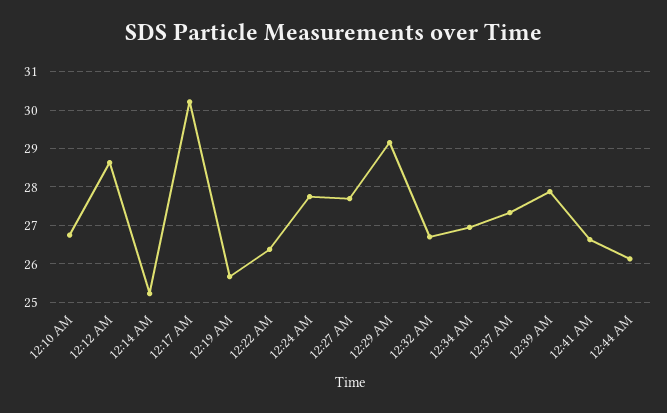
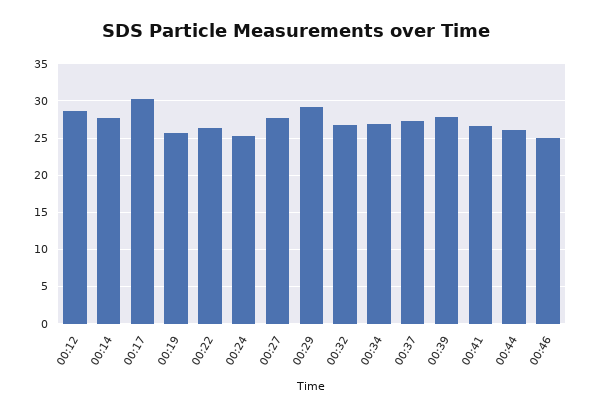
12:10 AM: 26.8 -> none
12:14 AM: 25.2 -> 28
12:24 AM: 27.8 -> 25
00:46: none -> 25

